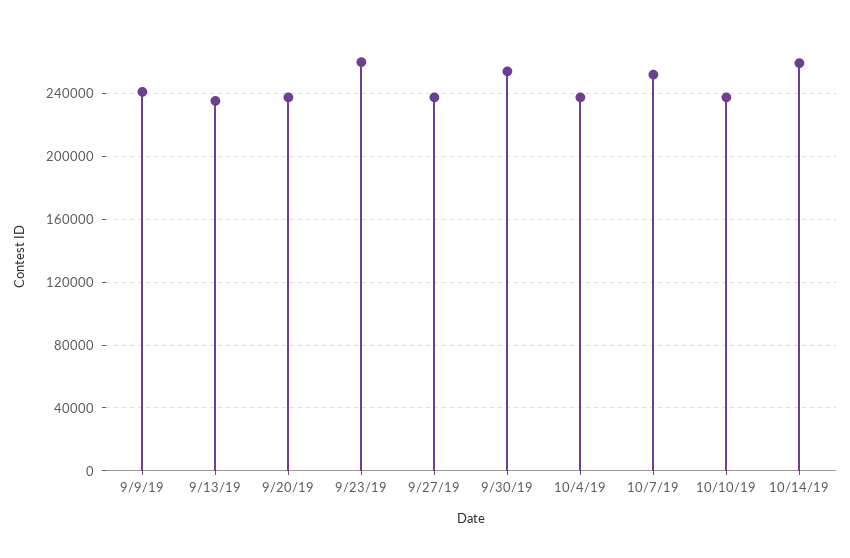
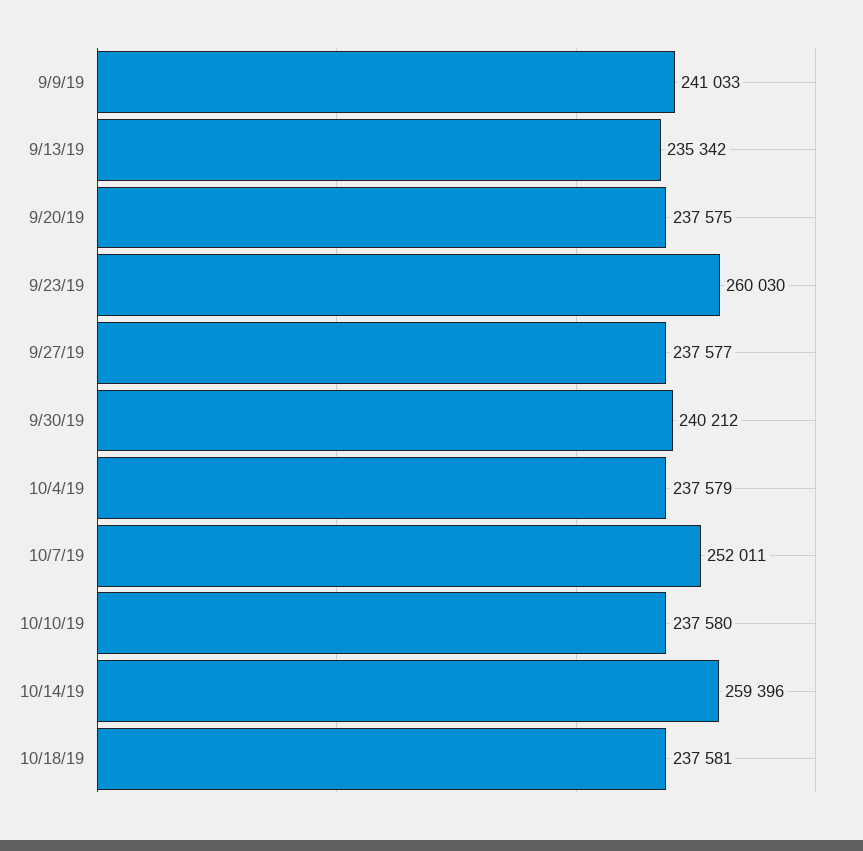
9/30/19: 255000 -> 240212
10/18/19: none -> 237581

